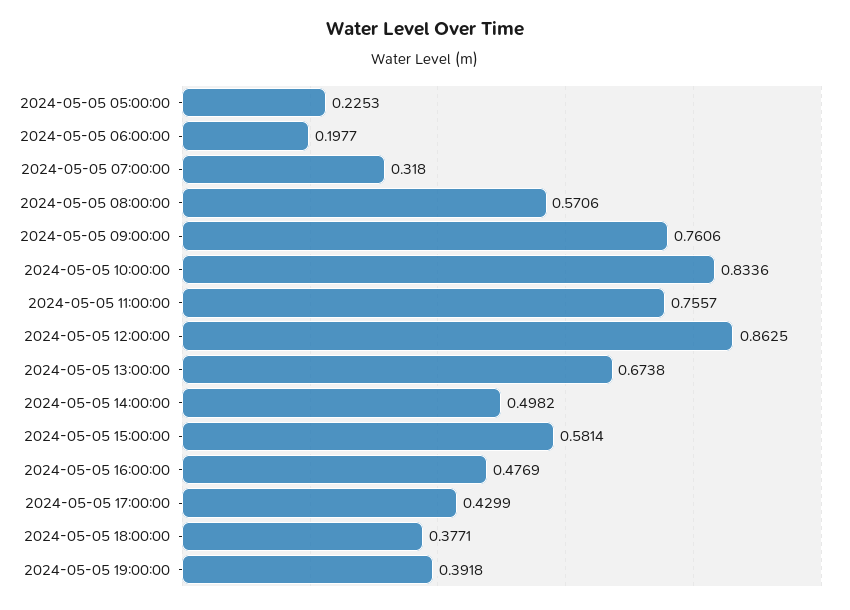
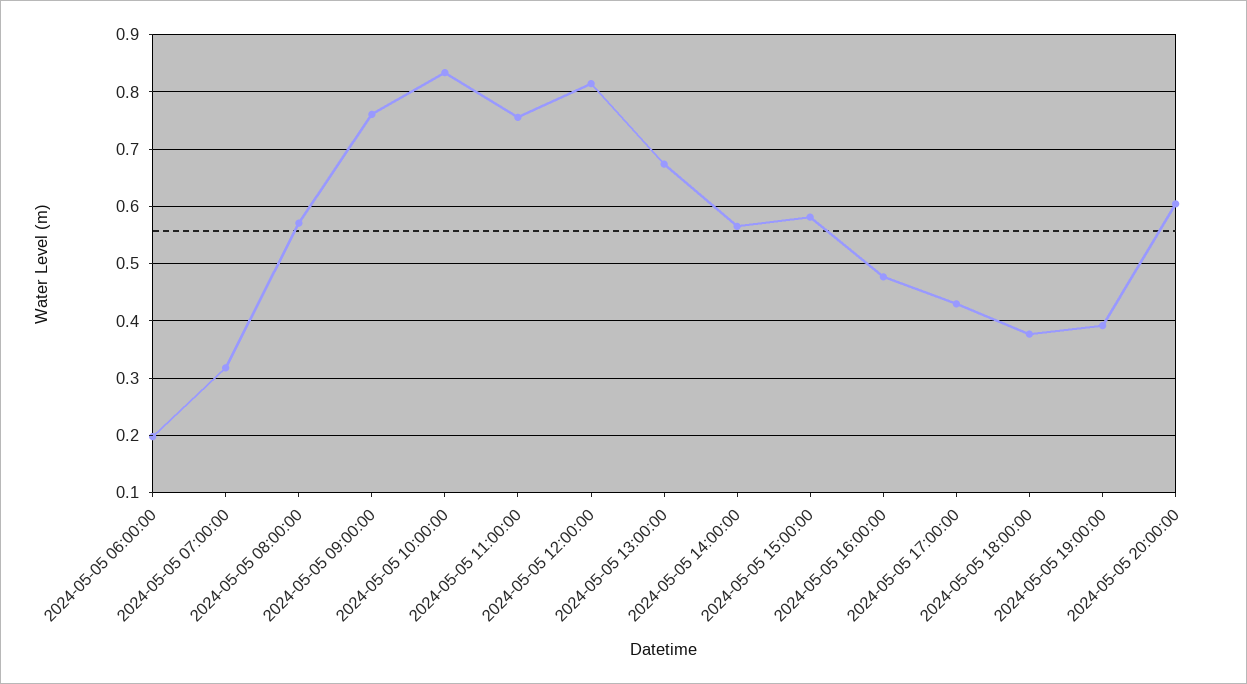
2024-05-05 05:00:00: 0.2253 -> none
2024-05-05 12:00:00: 0.8625 -> 0.82
2024-05-05 14:00:00: 0.4982 -> 0.56
2024-05-05 20:00:00: none -> 0.6

